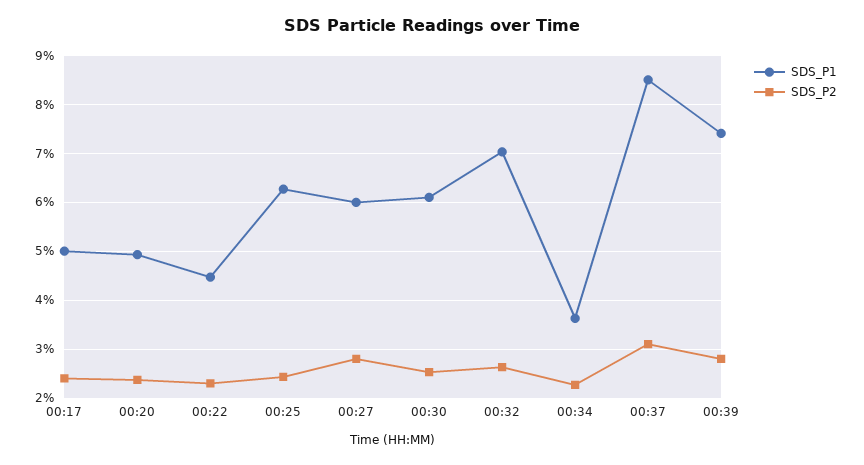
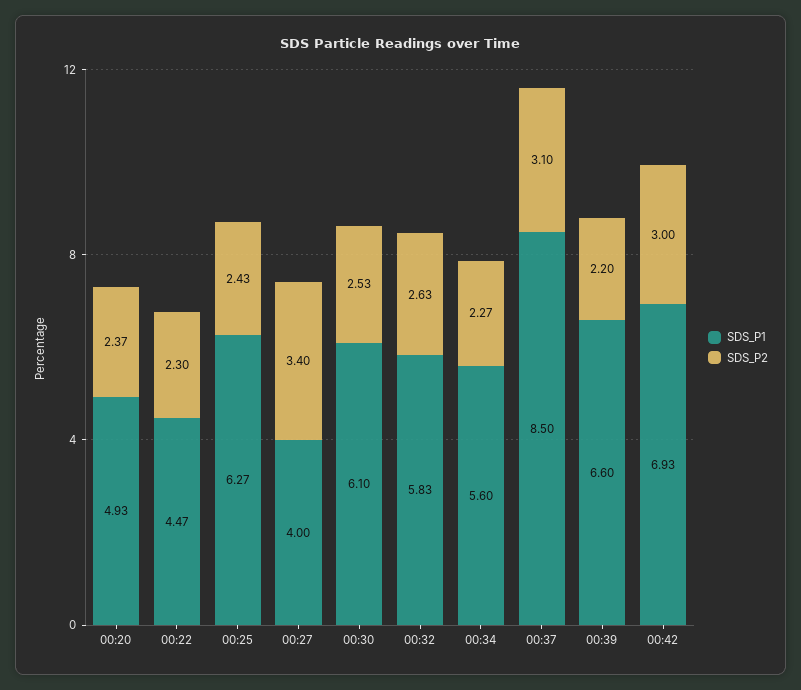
SDS_P1, 00:17: 5 -> none
SDS_P2, 00:17: 2.4 -> none
SDS_P1, 00:27: 6 -> 4
SDS_P2, 00:27: 2.8 -> 3.4
SDS_P1, 00:32: 7 -> 5.83
SDS_P1, 00:34: 3.6 -> 5.6
SDS_P1, 00:39: 7.4 -> 6.6
SDS_P2, 00:39: 2.8 -> 2.2
SDS_P1, 00:42: none -> 6.93
SDS_P2, 00:42: none -> 3

